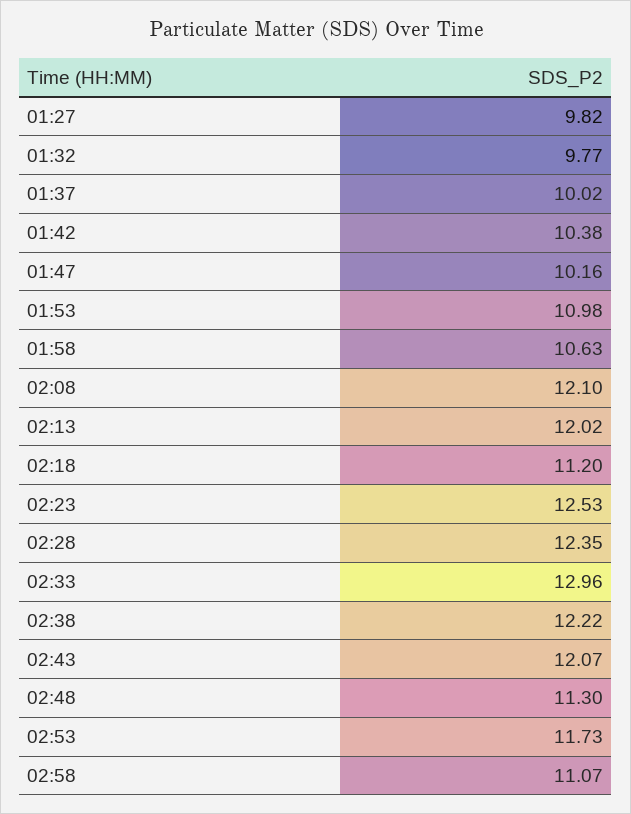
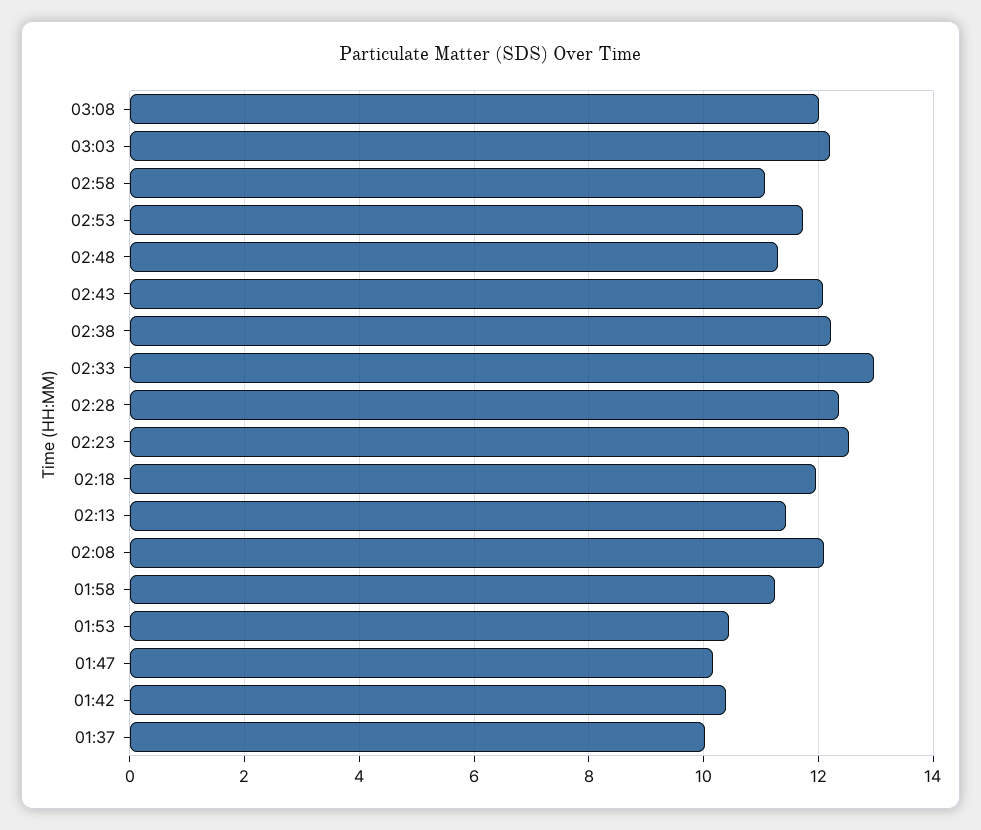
01:27: 9.82 -> none
01:32: 9.77 -> none
01:53: 10.98 -> 10.4
01:58: 10.63 -> 11.2
02:13: 12.02 -> 11.4
02:18: 11.2 -> 12
03:08: none -> 12
03:03: none -> 12.2

